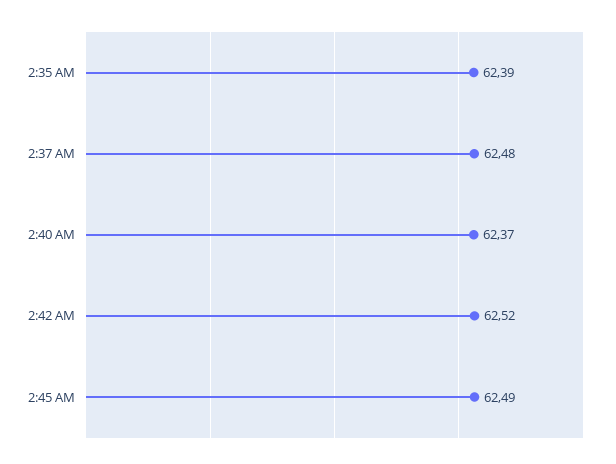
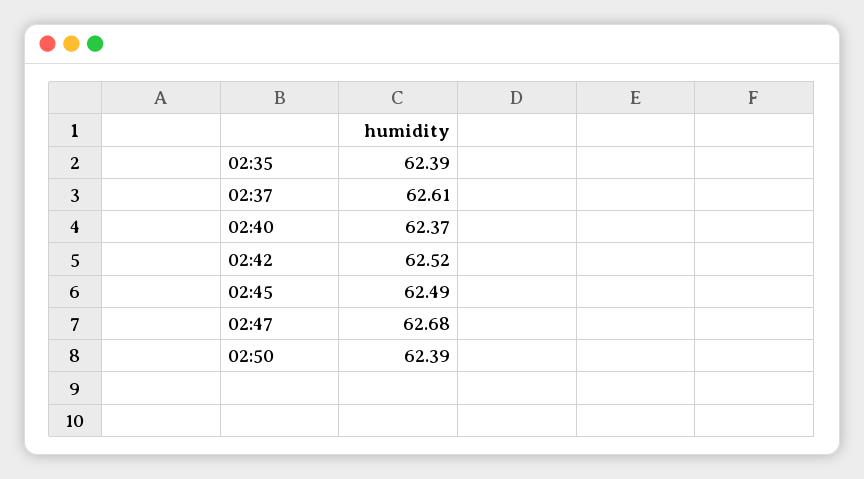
2:37 AM: 62.48 -> 62.61
02:47: none -> 62.68
02:50: none -> 62.39

